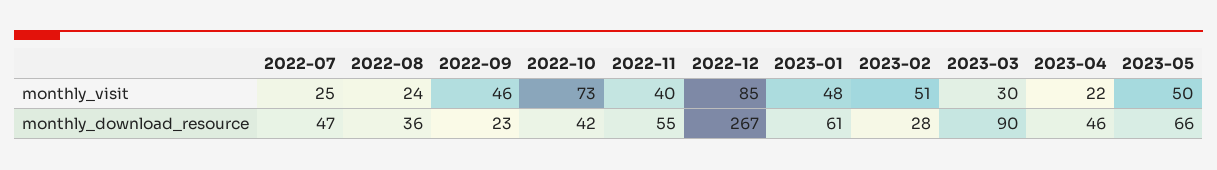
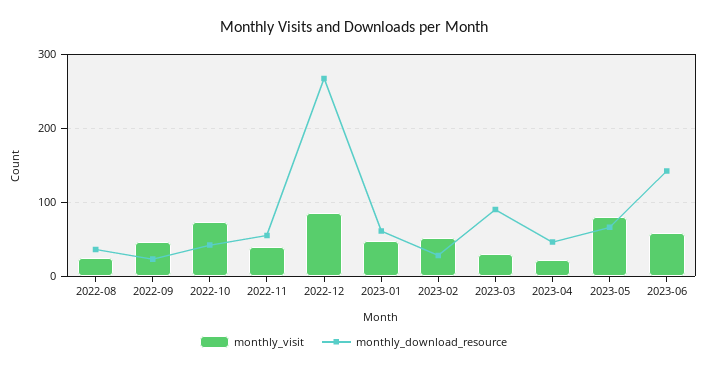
monthly_visit, 2022-07: 25 -> none
monthly_visit, 2023-05: 50 -> 80
monthly_download_resource, 2022-07: 47 -> none
monthly_visit, 2023-06: none -> 60
monthly_download_resource, 2023-06: none -> 140

